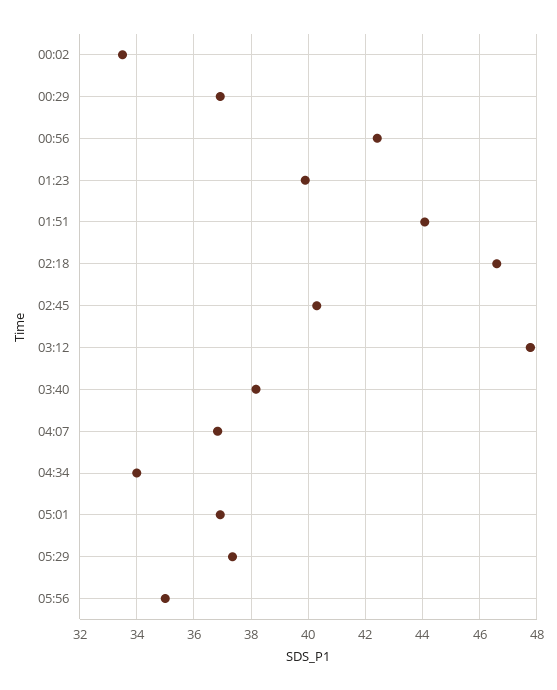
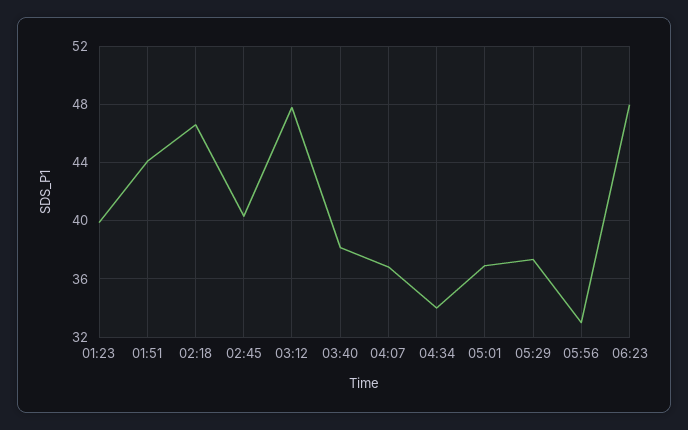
00:02: 33.5 -> none
00:29: 37 -> none
00:56: 42.5 -> none
05:56: 35 -> 33
06:23: none -> 48

